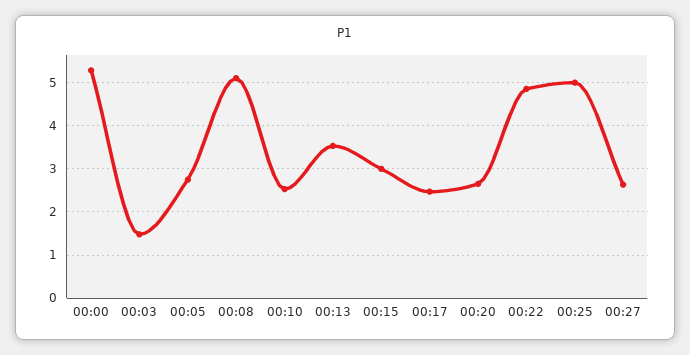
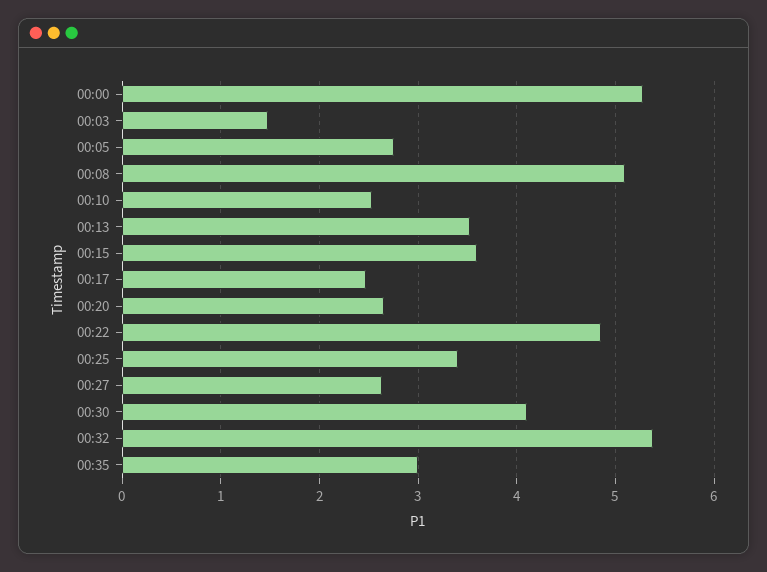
00:15: 3 -> 3.6
00:25: 5 -> 3.4
00:30: none -> 4.1
00:32: none -> 5.4
00:35: none -> 3

